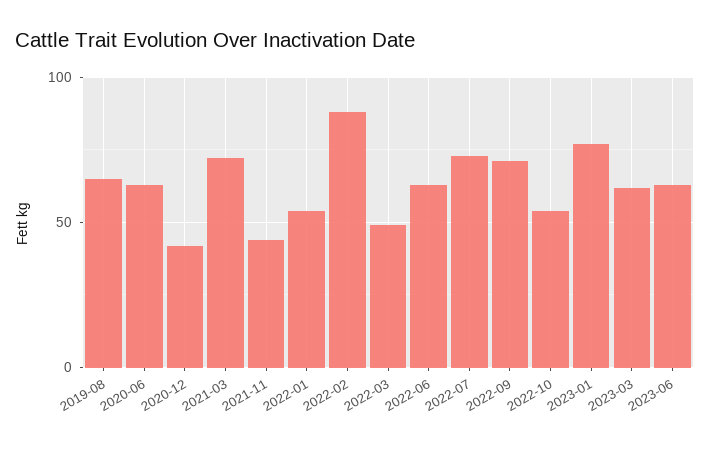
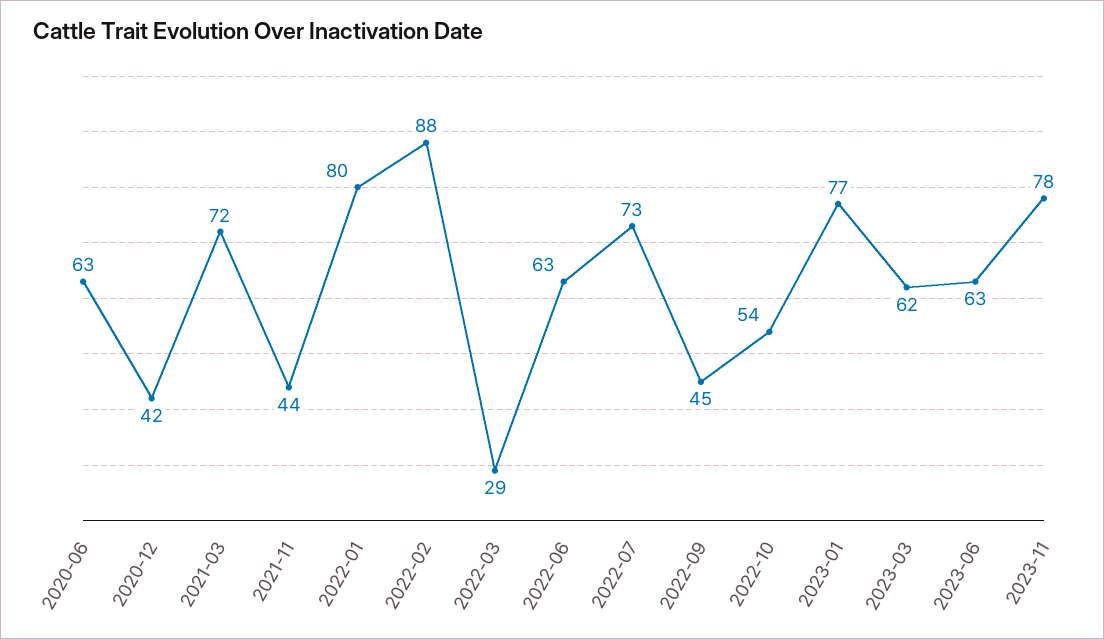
2019-08: 65 -> none
2022-01: 55 -> 80
2022-03: 50 -> 29
2022-09: 70 -> 45
2023-11: none -> 78

